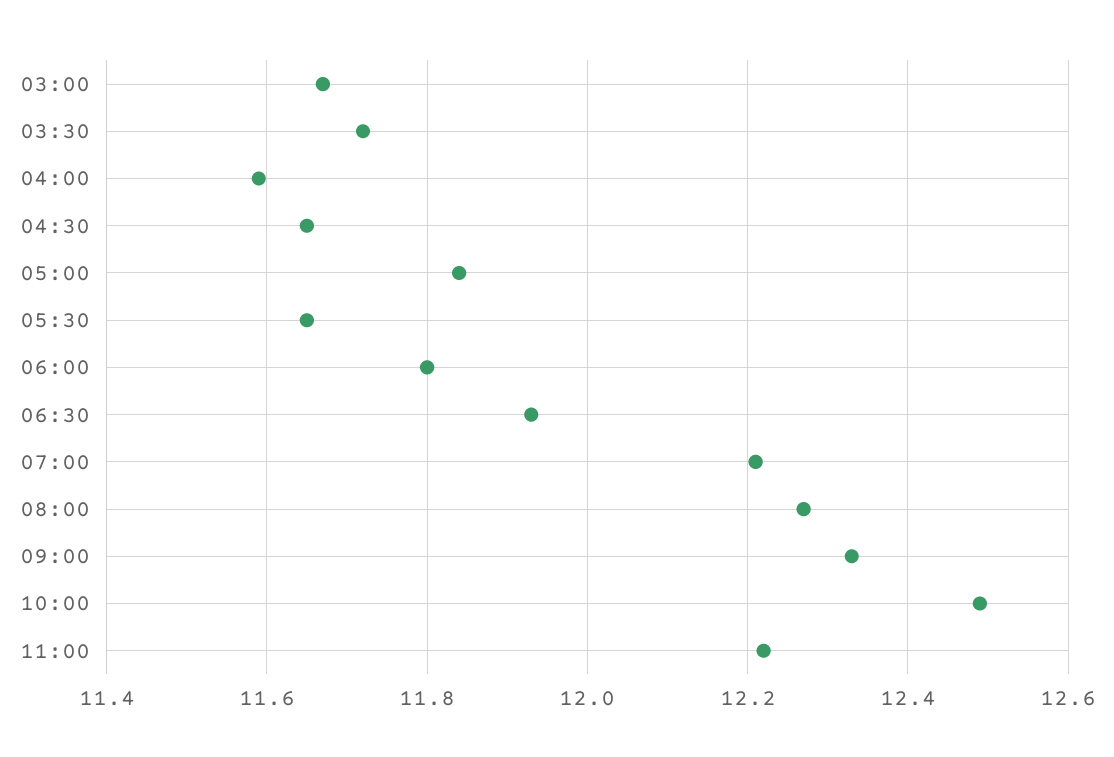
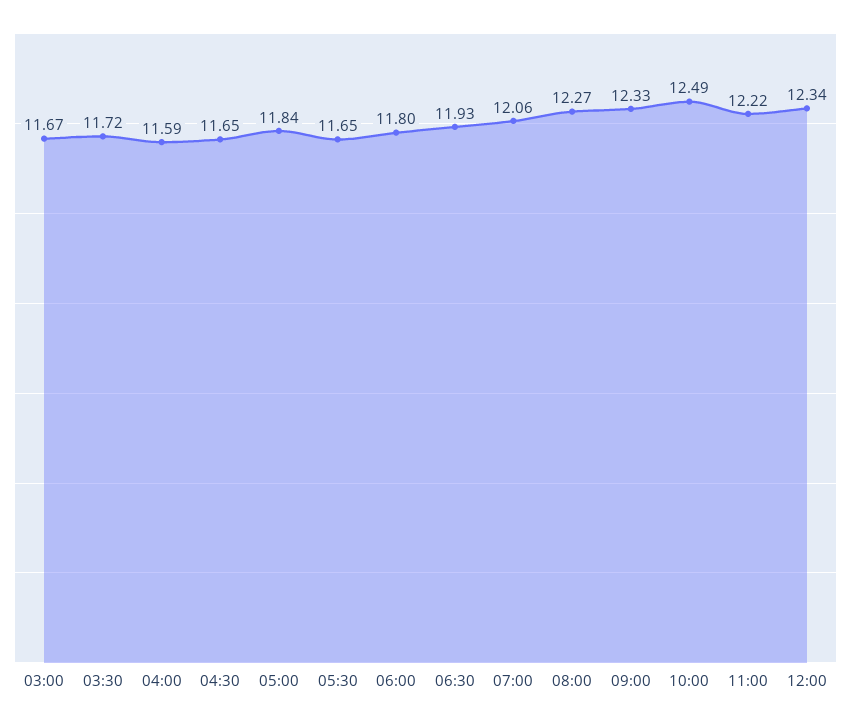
07:00: 12.2 -> 12.06
12:00: none -> 12.34

